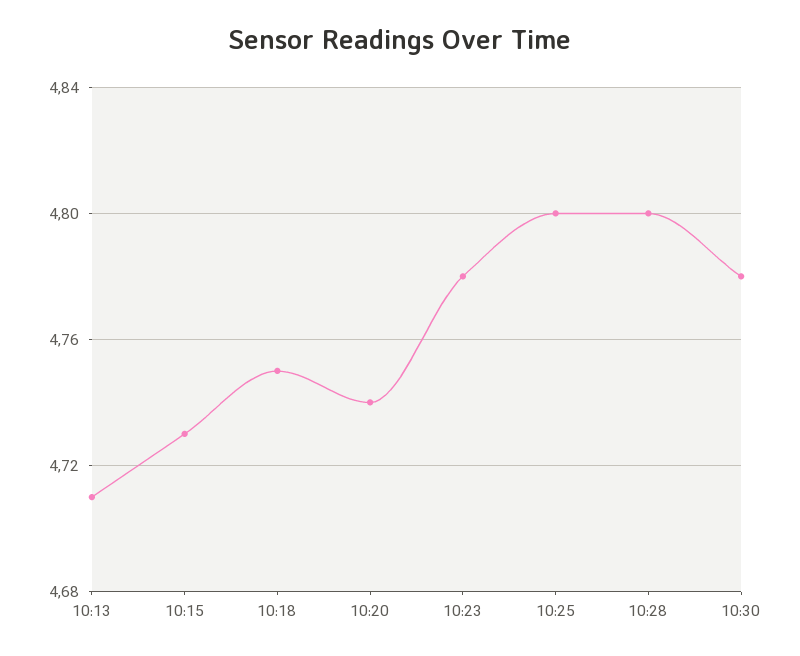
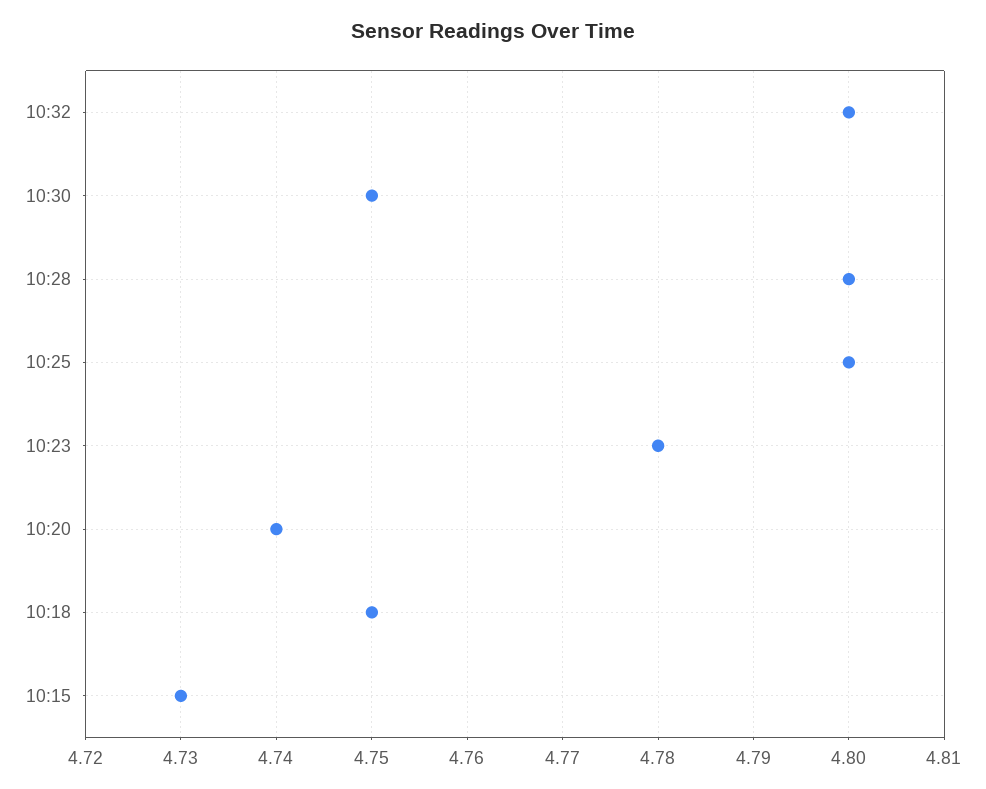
10:13: 4.71 -> none
10:30: 4.78 -> 4.75
10:32: none -> 4.8

